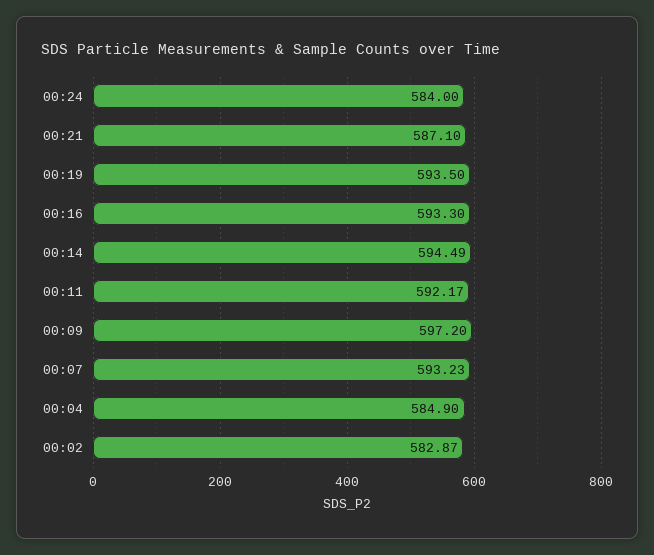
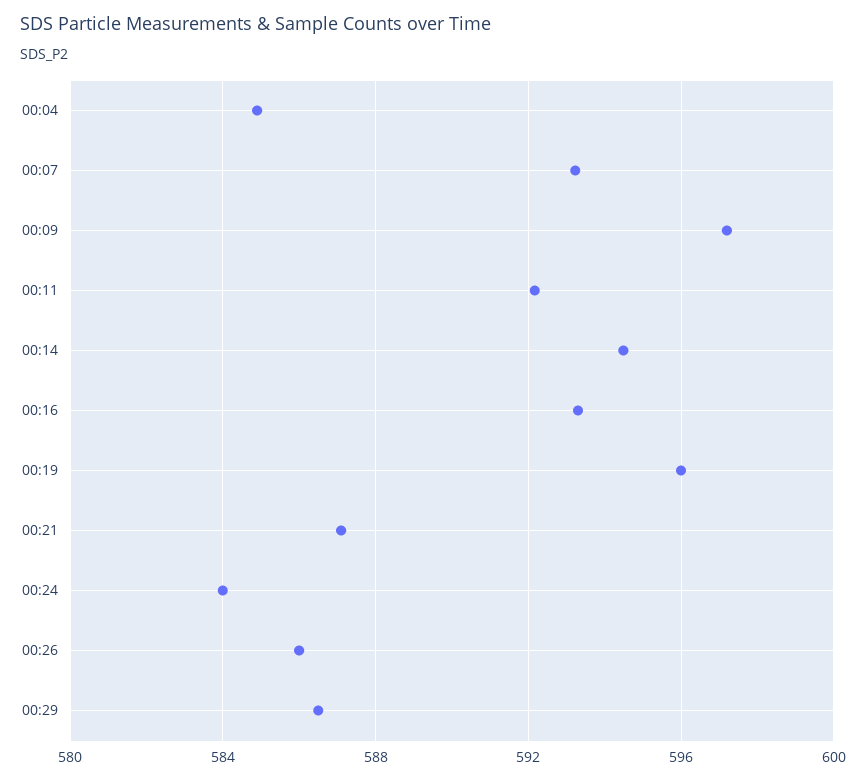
00:19: 593.5 -> 596
00:02: 582.87 -> none
00:26: none -> 586
00:29: none -> 586.5

